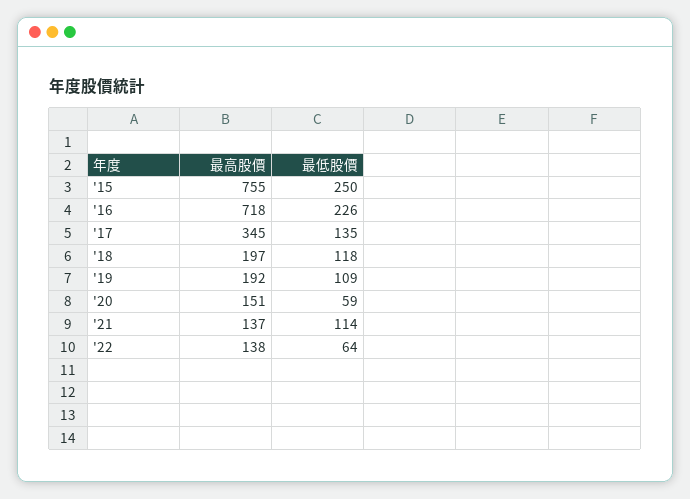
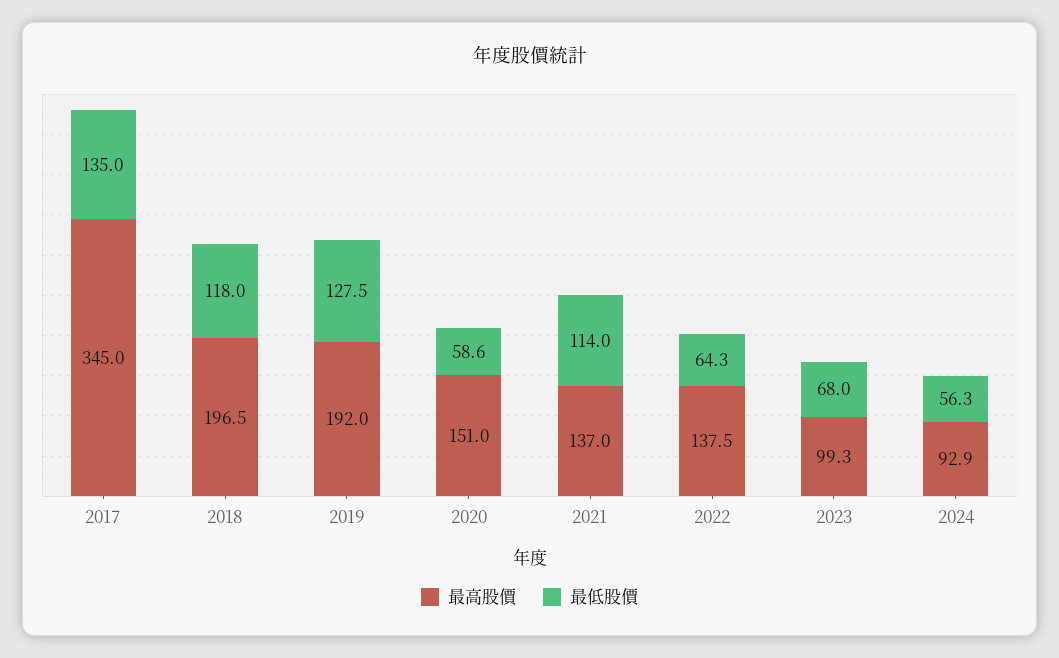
最高股價, '15: 755 -> none
最低股價, '15: 250 -> none
最高股價, '16: 718 -> none
最低股價, '16: 226 -> none
最低股價, '19: 109 -> 127.5
最高股價, 2023: none -> 99.3
最低股價, 2023: none -> 68
最高股價, 2024: none -> 92.9
最低股價, 2024: none -> 56.3

